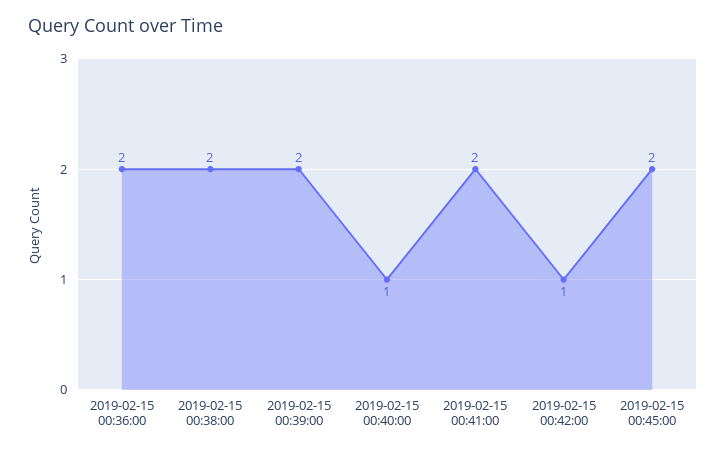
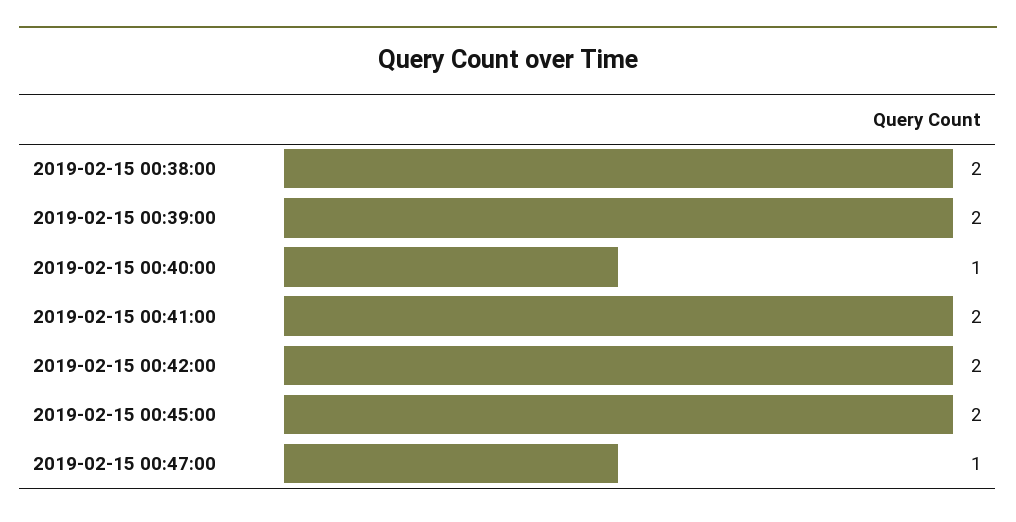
2019-02-15 00:36:00: 2 -> none
2019-02-15 00:42:00: 1 -> 2
2019-02-15 00:47:00: none -> 1

